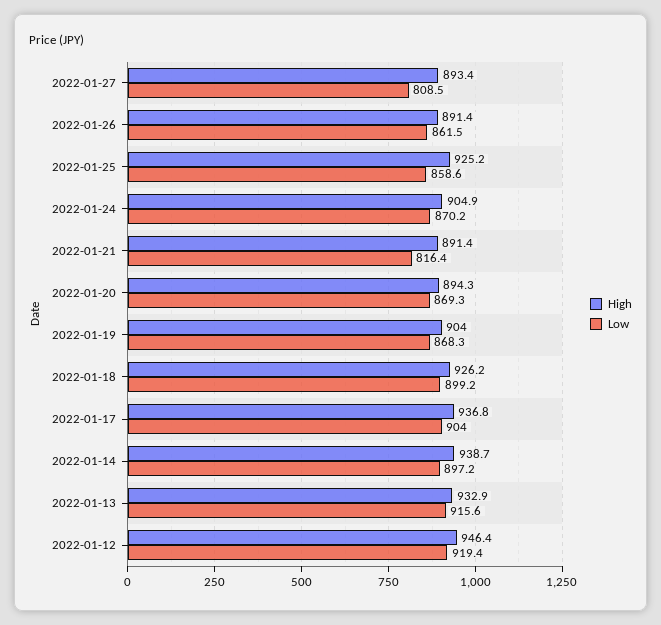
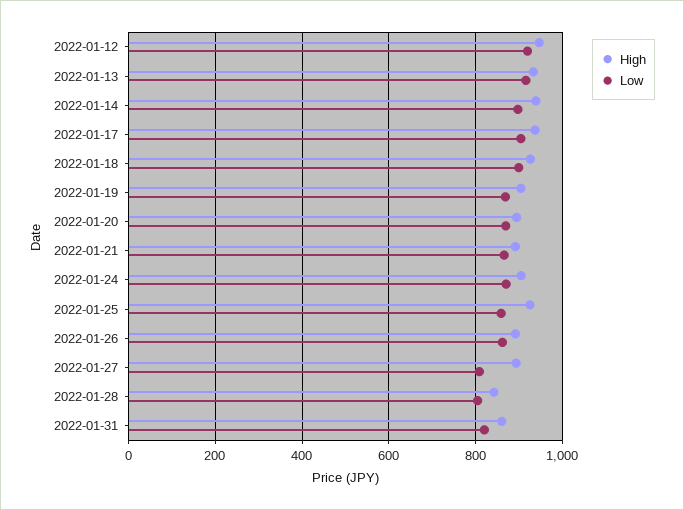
Low, 2022-01-21: 816.4 -> 860
High, 2022-01-28: none -> 840
Low, 2022-01-28: none -> 800
High, 2022-01-31: none -> 860
Low, 2022-01-31: none -> 820

